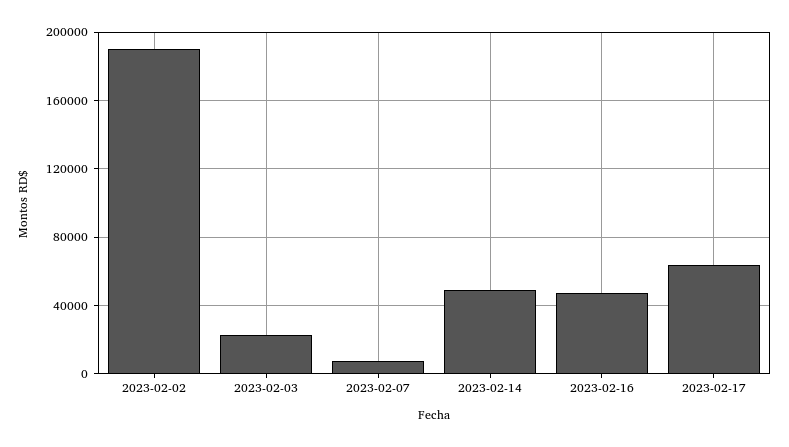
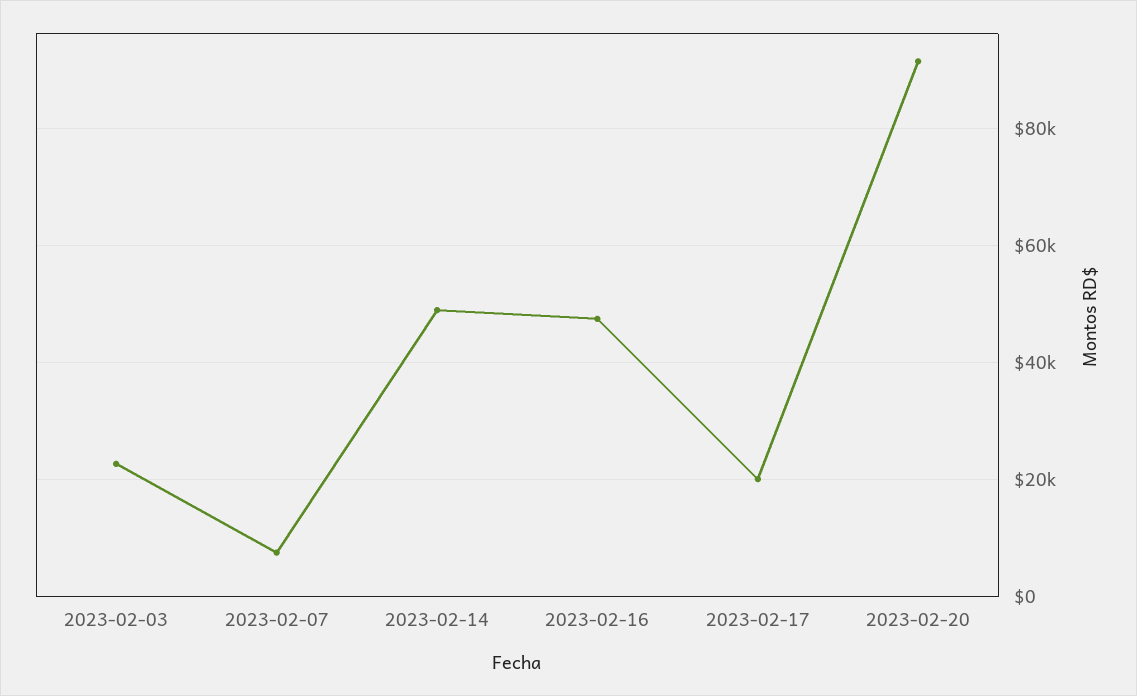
2023-02-02: 190000 -> none
2023-02-17: 65000 -> 20000
2023-02-20: none -> 92000

